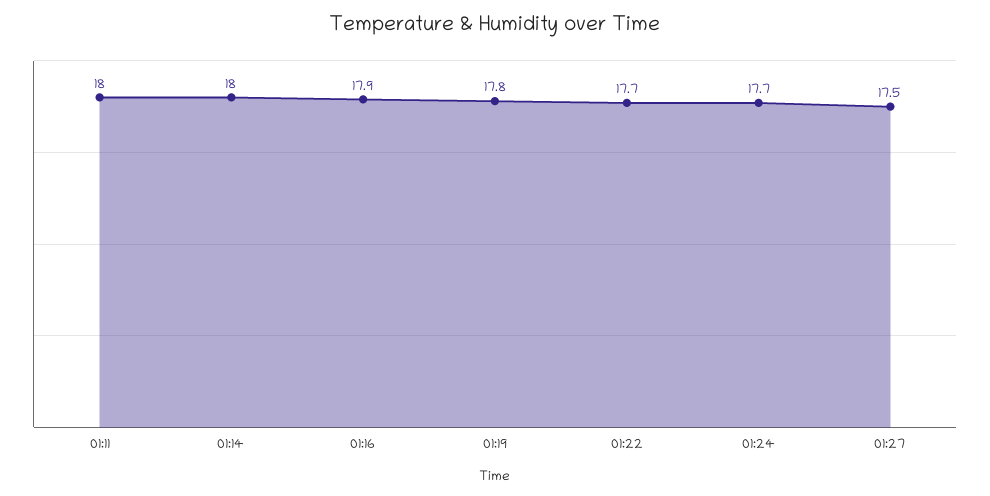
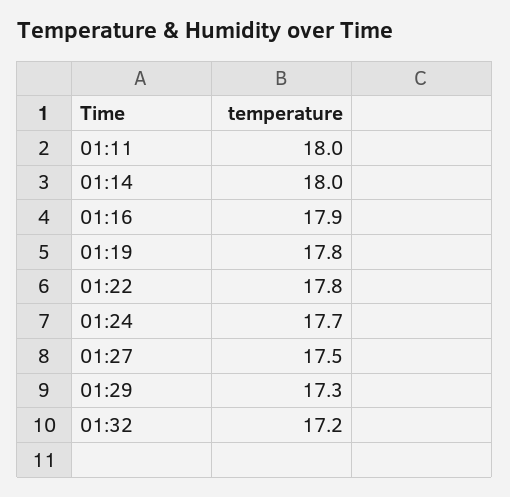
01:22: 17.7 -> 17.8
01:29: none -> 17.3
01:32: none -> 17.2

